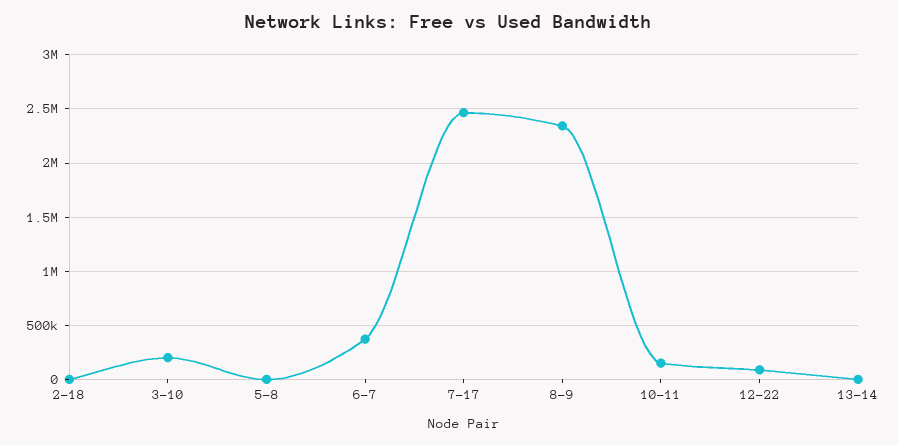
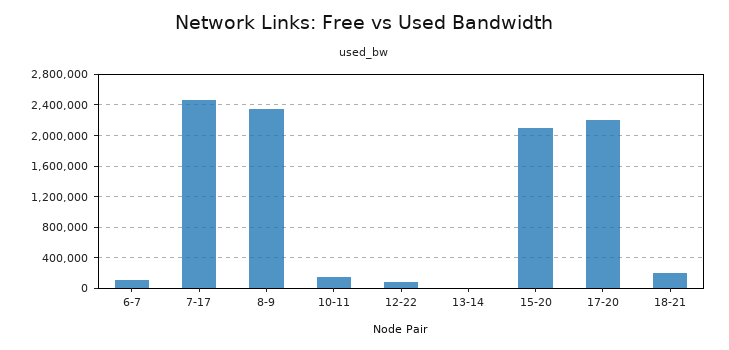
2-18: 0 -> none
3-10: 200000 -> none
5-8: 0 -> none
6-7: 400000 -> 100000
15-20: none -> 2100000
17-20: none -> 2200000
18-21: none -> 200000

